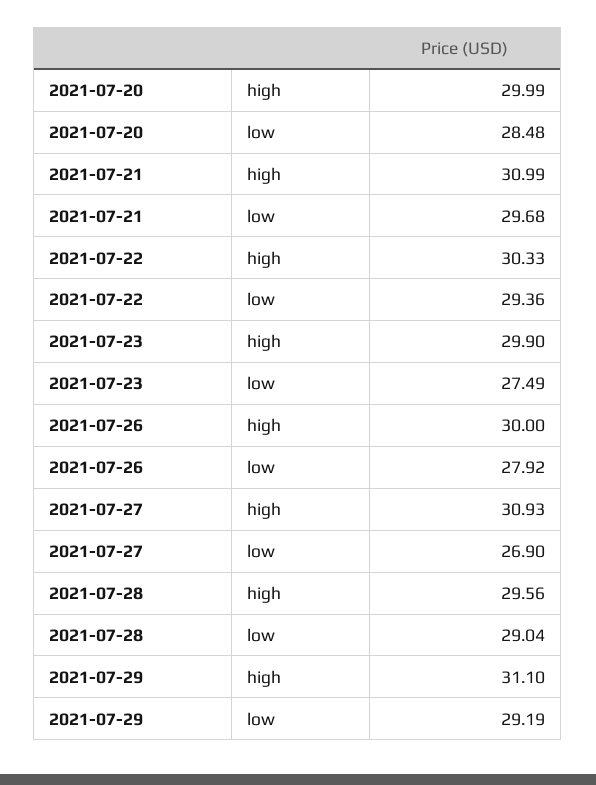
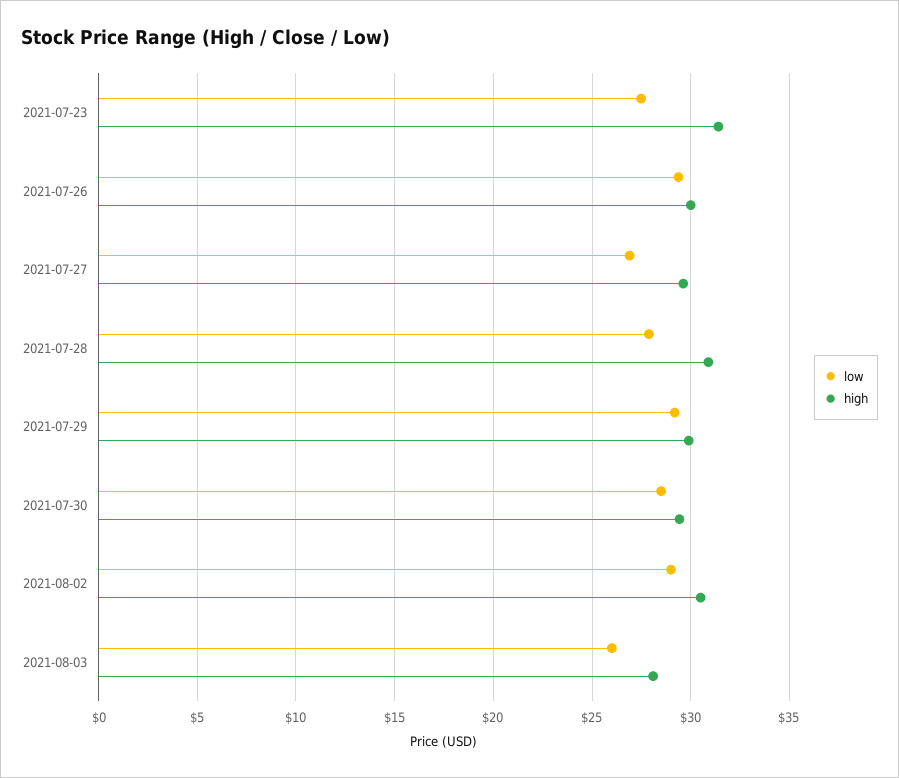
high, 2021-07-20: 29.99 -> none
low, 2021-07-20: 28.48 -> none
high, 2021-07-21: 30.99 -> none
low, 2021-07-21: 29.68 -> none
high, 2021-07-22: 30.33 -> none
low, 2021-07-22: 29.36 -> none
high, 2021-07-23: 29.9 -> 31.5
low, 2021-07-26: 27.92 -> 29.5
high, 2021-07-27: 30.93 -> 29.5
high, 2021-07-28: 29.56 -> 31
low, 2021-07-28: 29.04 -> 28
high, 2021-07-29: 31.1 -> 30
low, 2021-07-30: none -> 28.5
high, 2021-07-30: none -> 29.5
low, 2021-08-02: none -> 29
high, 2021-08-02: none -> 30.5
low, 2021-08-03: none -> 26
high, 2021-08-03: none -> 28

